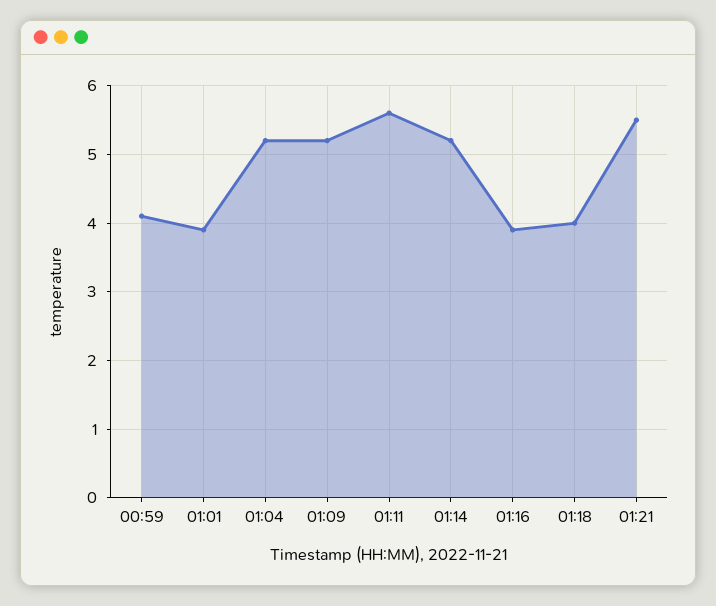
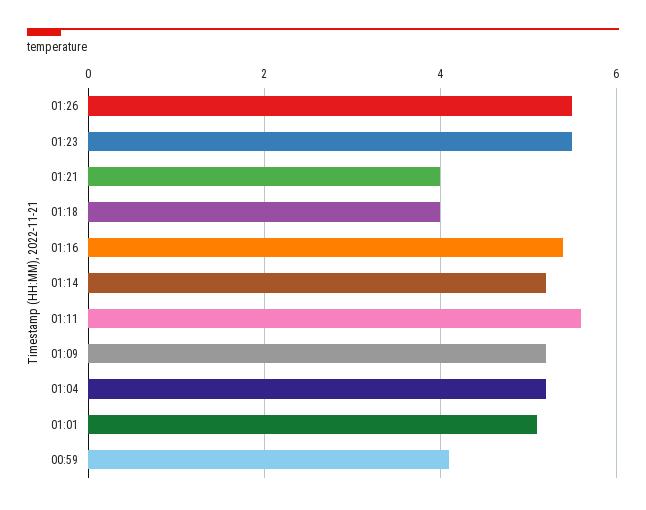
01:01: 3.9 -> 5
01:16: 3.9 -> 5.5
01:21: 5.5 -> 4
01:26: none -> 5.5
01:23: none -> 5.5

